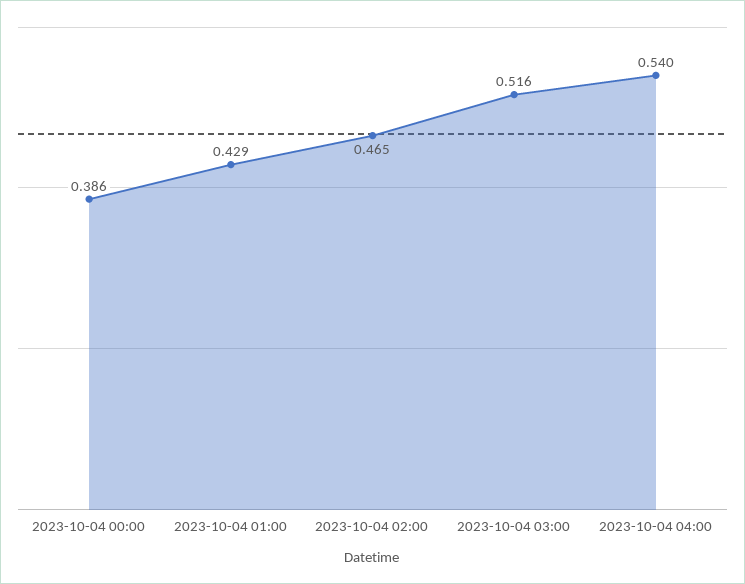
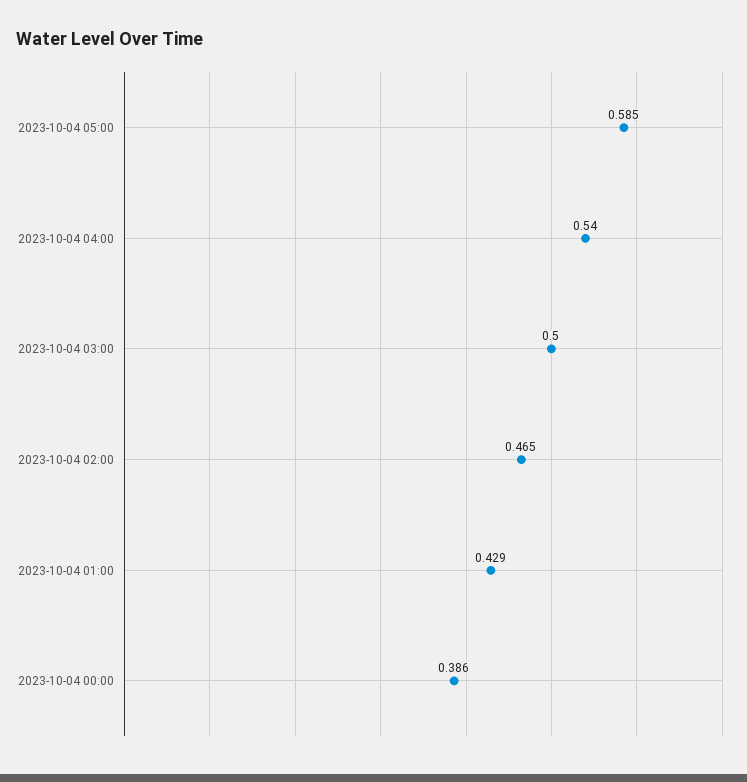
2023-10-04 03:00: 0.516 -> 0.5
2023-10-04 05:00: none -> 0.585

